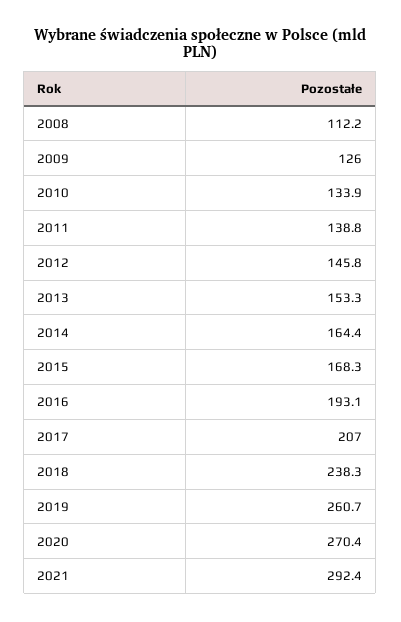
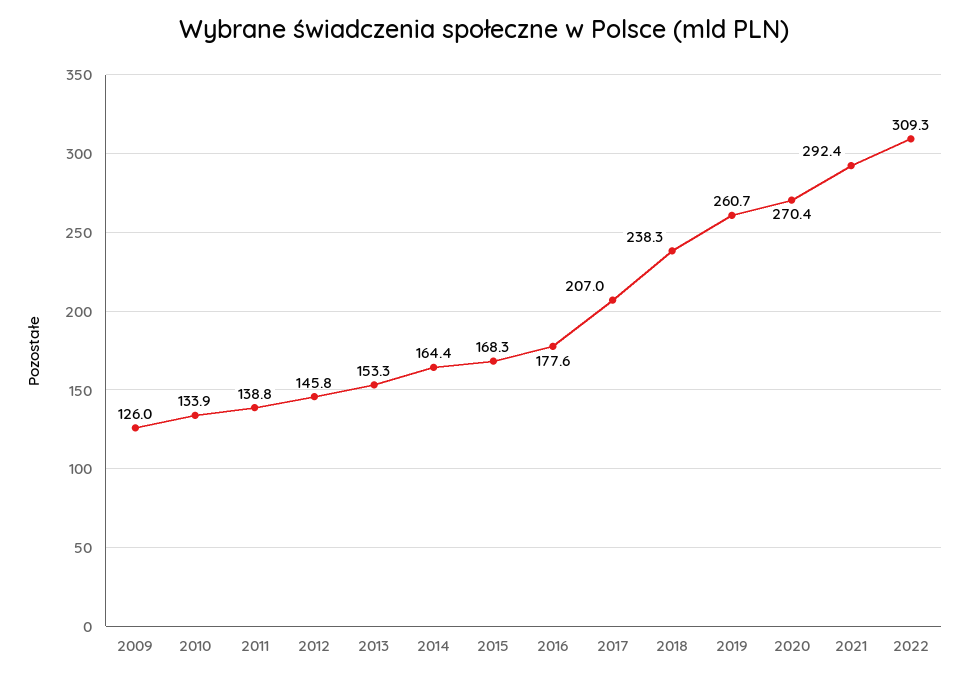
2008: 112.2 -> none
2016: 193.1 -> 177.6
2022: none -> 309.3

